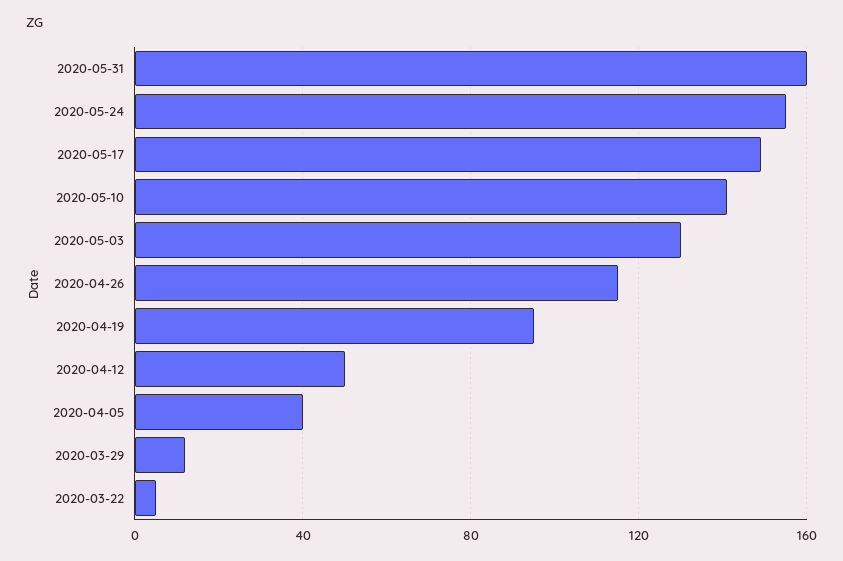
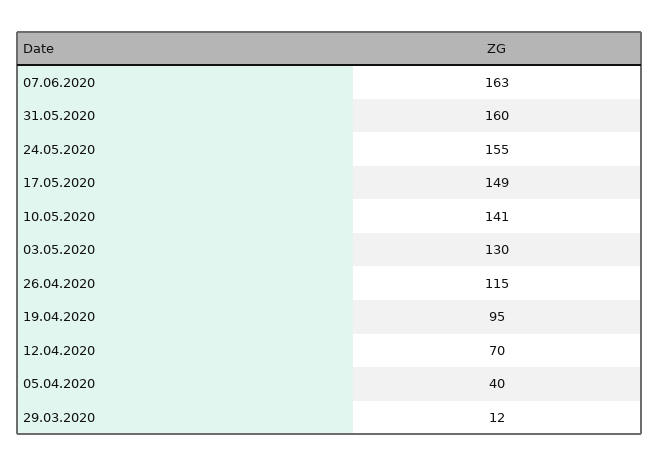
2020-04-12: 50 -> 70
2020-03-22: 5 -> none
07.06.2020: none -> 163

